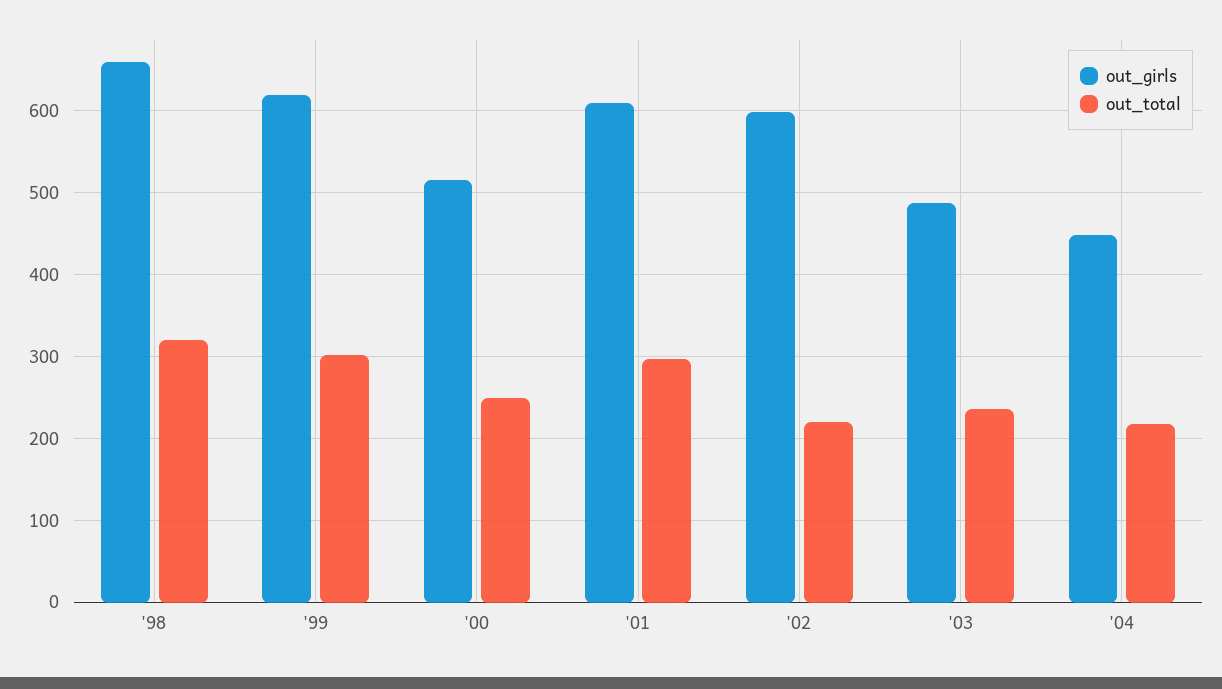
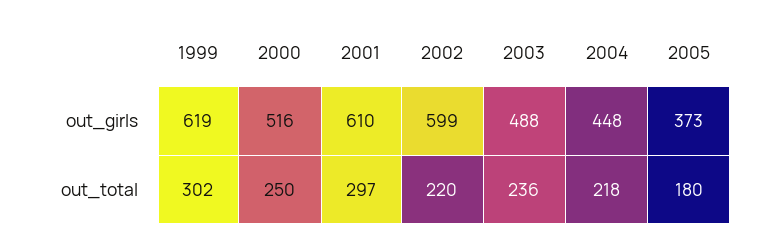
out_girls, '98: 660 -> none
out_total, '98: 320 -> none
out_girls, 2005: none -> 373
out_total, 2005: none -> 180

